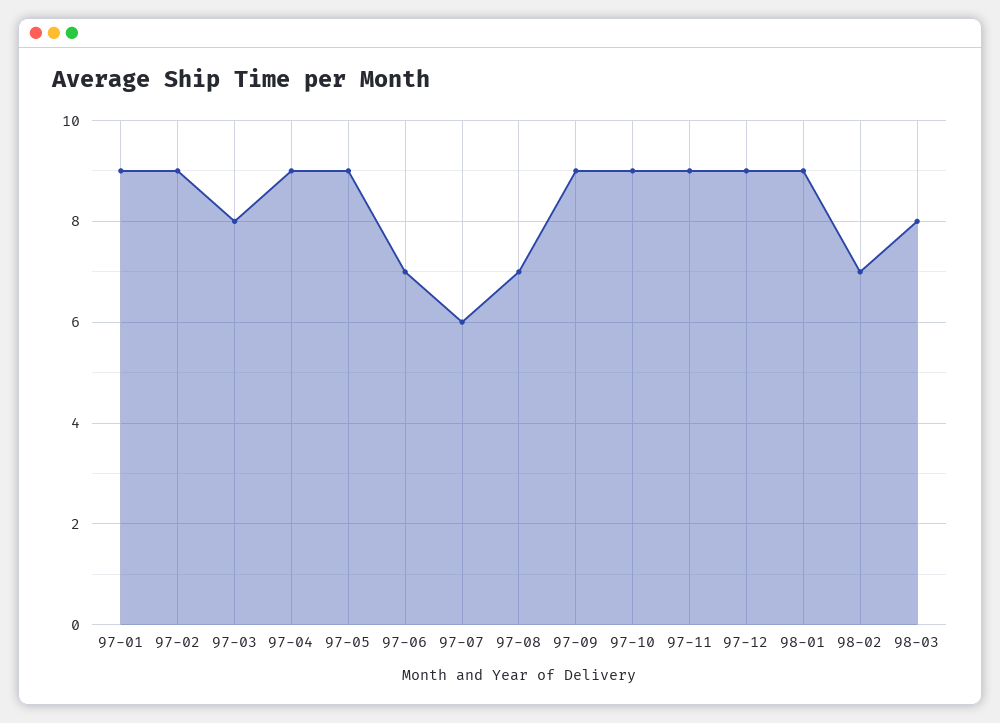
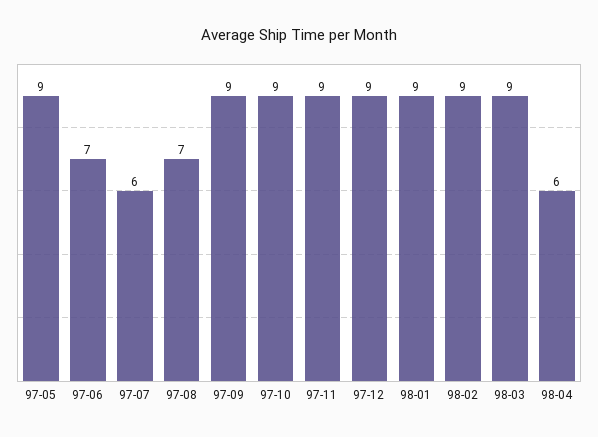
97-01: 9 -> none
97-02: 9 -> none
97-03: 8 -> none
97-04: 9 -> none
98-02: 7 -> 9
98-03: 8 -> 9
98-04: none -> 6

